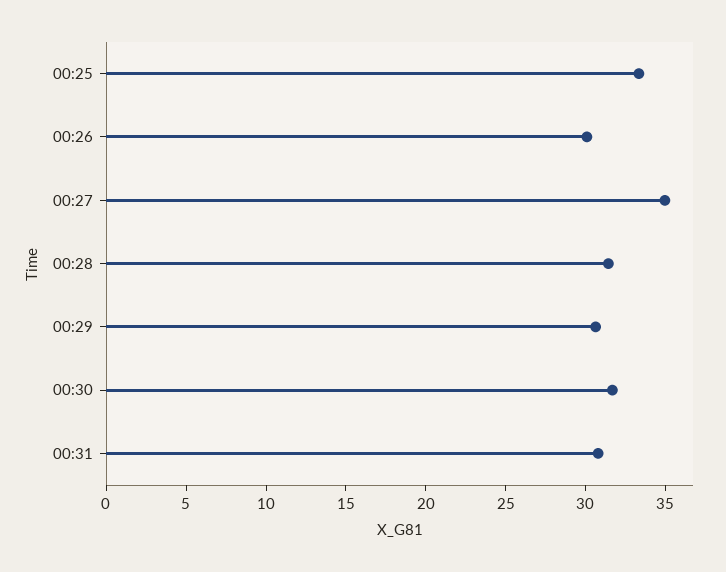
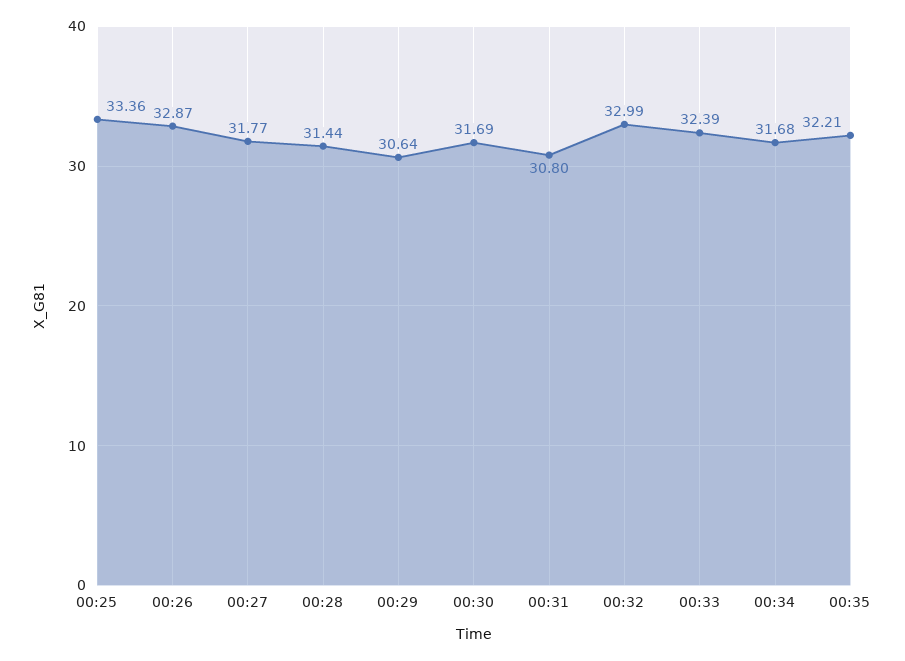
00:26: 30 -> 32.87
00:27: 35 -> 31.77
00:32: none -> 32.99
00:33: none -> 32.39
00:34: none -> 31.68
00:35: none -> 32.21

